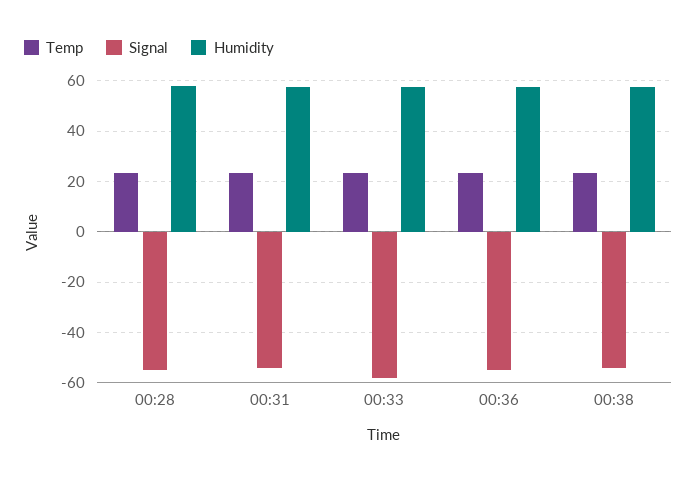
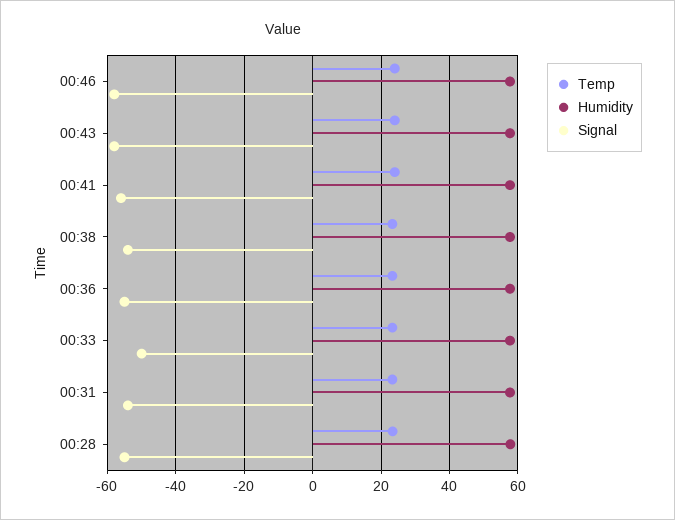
Signal, 00:33: -57.5 -> -50
Temp, 00:46: none -> 24
Humidity, 00:46: none -> 58
Signal, 00:46: none -> -58
Temp, 00:43: none -> 24
Humidity, 00:43: none -> 58
Signal, 00:43: none -> -58
Temp, 00:41: none -> 24
Humidity, 00:41: none -> 58
Signal, 00:41: none -> -56

